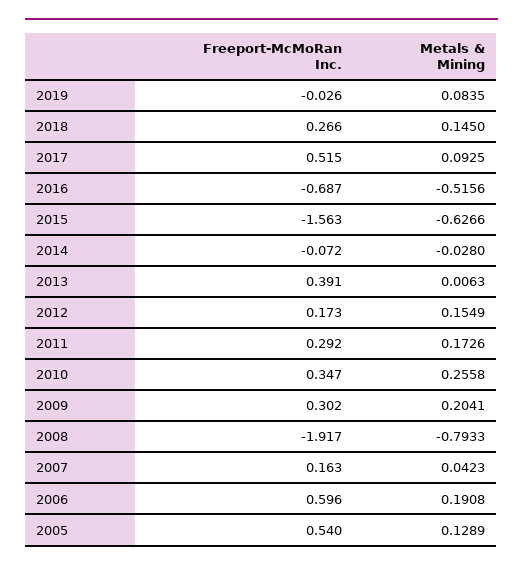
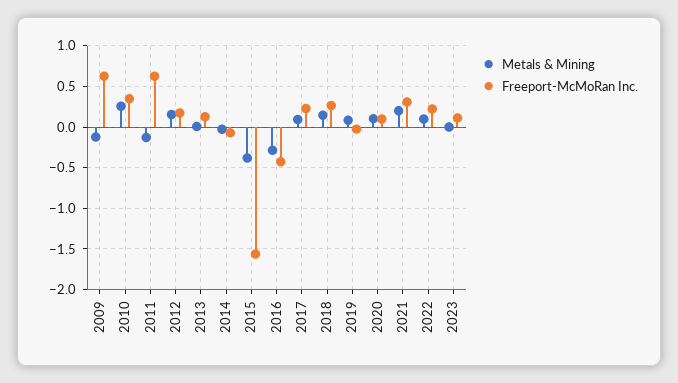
Freeport-McMoRan Inc., 2017: 0.515 -> 0.2
Freeport-McMoRan Inc., 2016: -0.687 -> -0.4
Metals & Mining, 2016: -0.5156 -> -0.3
Metals & Mining, 2015: -0.6266 -> -0.4
Freeport-McMoRan Inc., 2013: 0.391 -> 0.1
Freeport-McMoRan Inc., 2011: 0.292 -> 0.6
Metals & Mining, 2011: 0.1726 -> -0.1
Freeport-McMoRan Inc., 2009: 0.302 -> 0.6
Metals & Mining, 2009: 0.2041 -> -0.1
Freeport-McMoRan Inc., 2008: -1.917 -> none
Metals & Mining, 2008: -0.7933 -> none
Freeport-McMoRan Inc., 2007: 0.163 -> none
Metals & Mining, 2007: 0.0423 -> none
Freeport-McMoRan Inc., 2006: 0.596 -> none
Metals & Mining, 2006: 0.1908 -> none
Freeport-McMoRan Inc., 2005: 0.54 -> none
Metals & Mining, 2005: 0.1289 -> none
Metals & Mining, 2020: none -> 0.1
Freeport-McMoRan Inc., 2020: none -> 0.1
Metals & Mining, 2021: none -> 0.2
Freeport-McMoRan Inc., 2021: none -> 0.3
Metals & Mining, 2022: none -> 0.1
Freeport-McMoRan Inc., 2022: none -> 0.2
Metals & Mining, 2023: none -> 0
Freeport-McMoRan Inc., 2023: none -> 0.1

